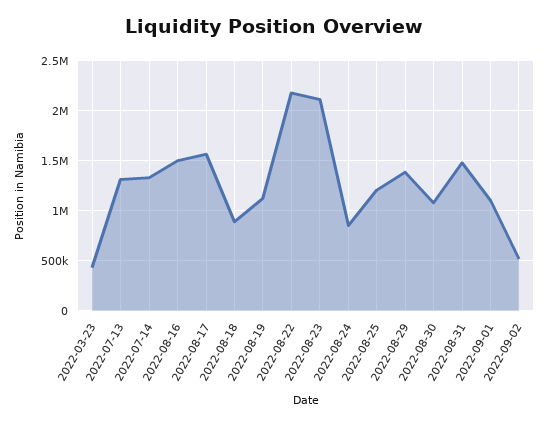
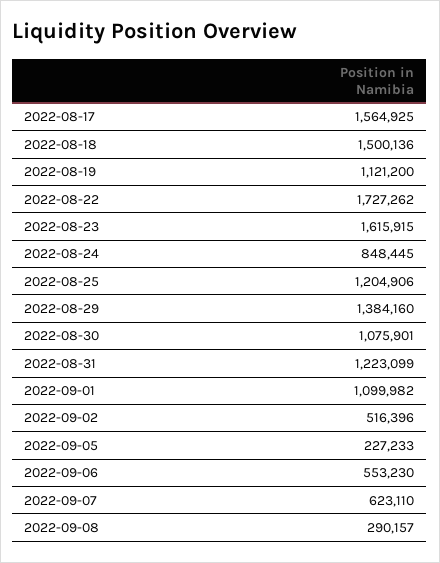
2022-03-23: 400000 -> none
2022-07-13: 1300000 -> none
2022-07-14: 1300000 -> none
2022-08-16: 1500000 -> none
2022-08-18: 900000 -> 1500136
2022-08-22: 2200000 -> 1727262
2022-08-23: 2100000 -> 1615915
2022-08-31: 1500000 -> 1223099
2022-09-05: none -> 227233
2022-09-06: none -> 553230
2022-09-07: none -> 623110
2022-09-08: none -> 290157

